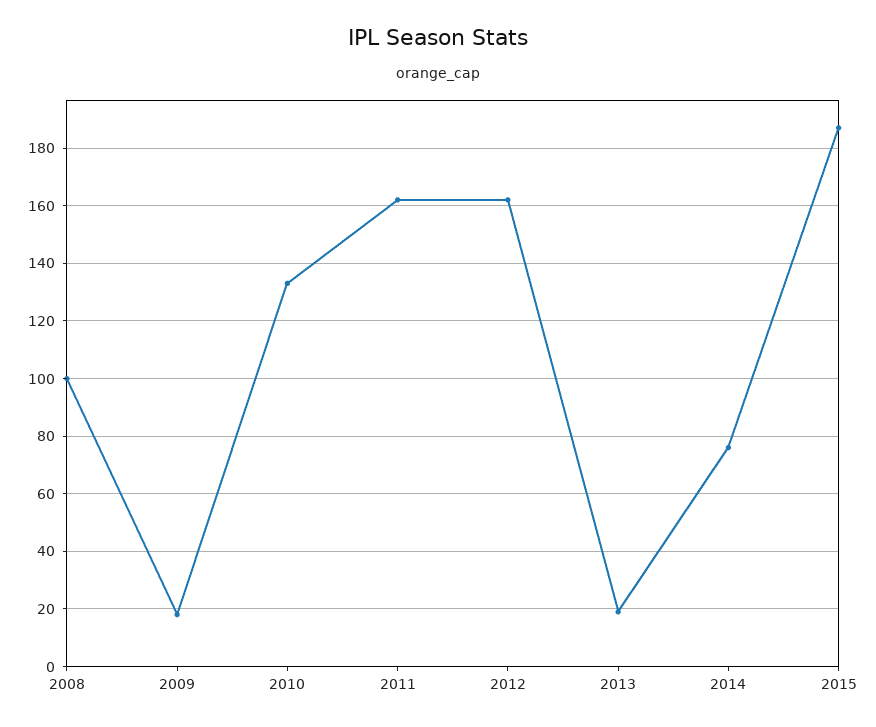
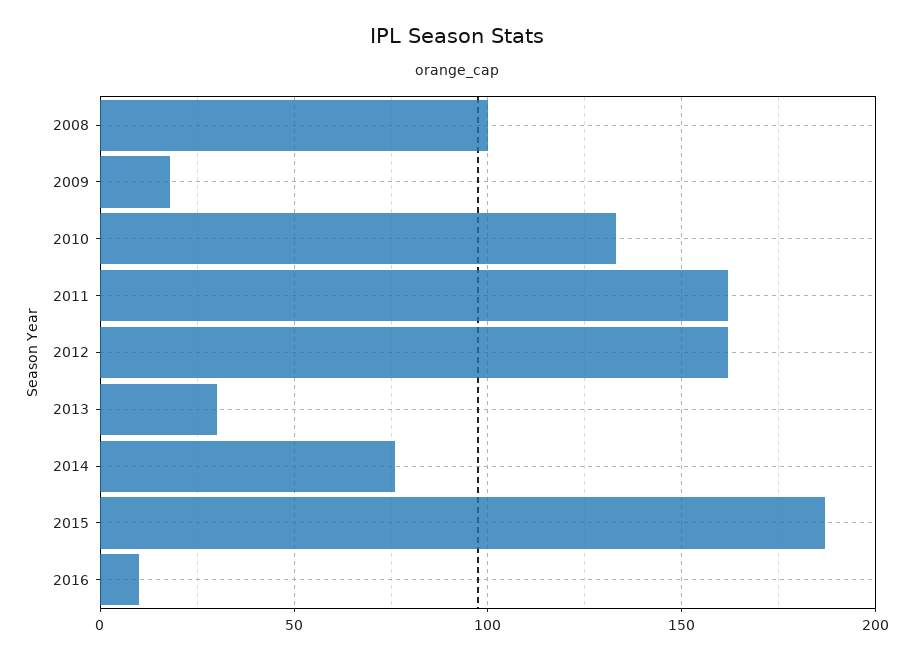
2013: 20 -> 30
2016: none -> 10

